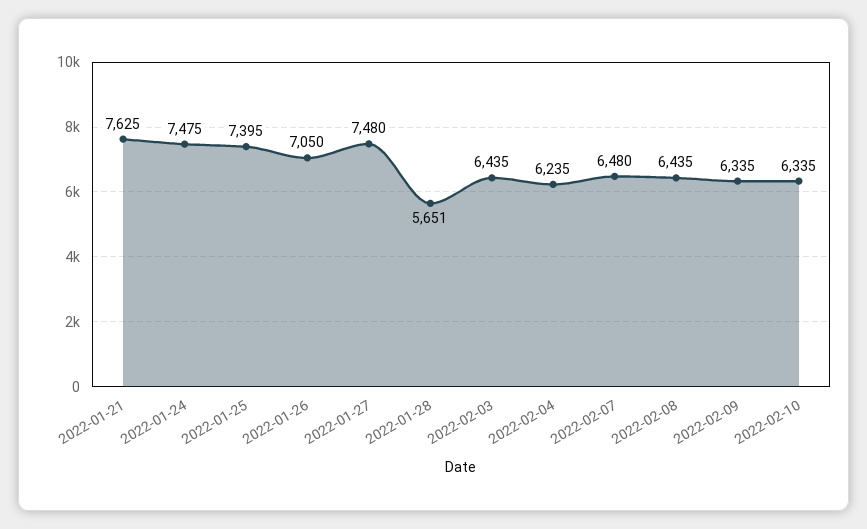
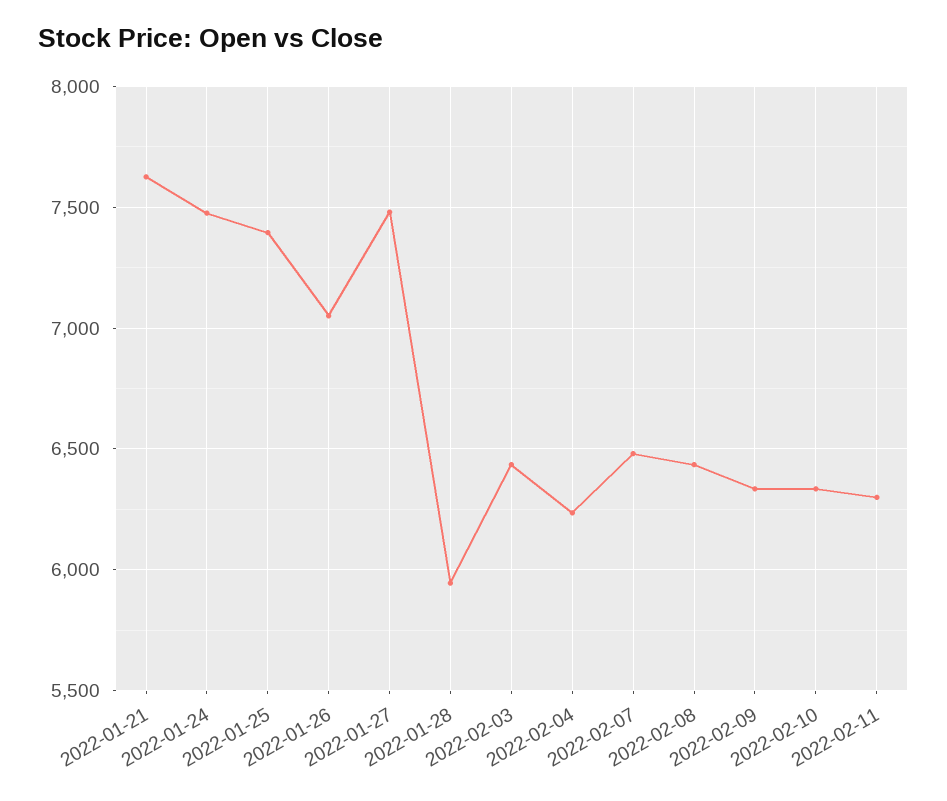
2022-01-28: 5651 -> 5950
2022-02-11: none -> 6300

